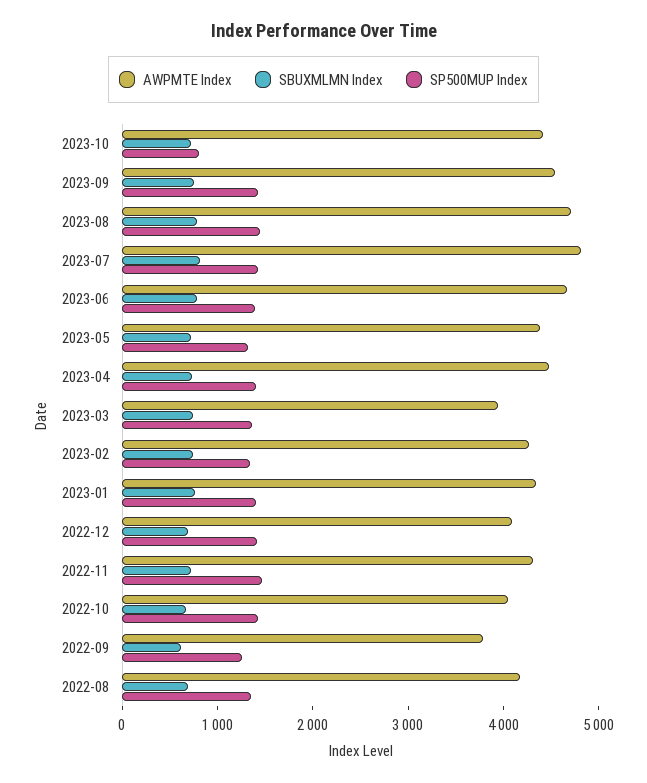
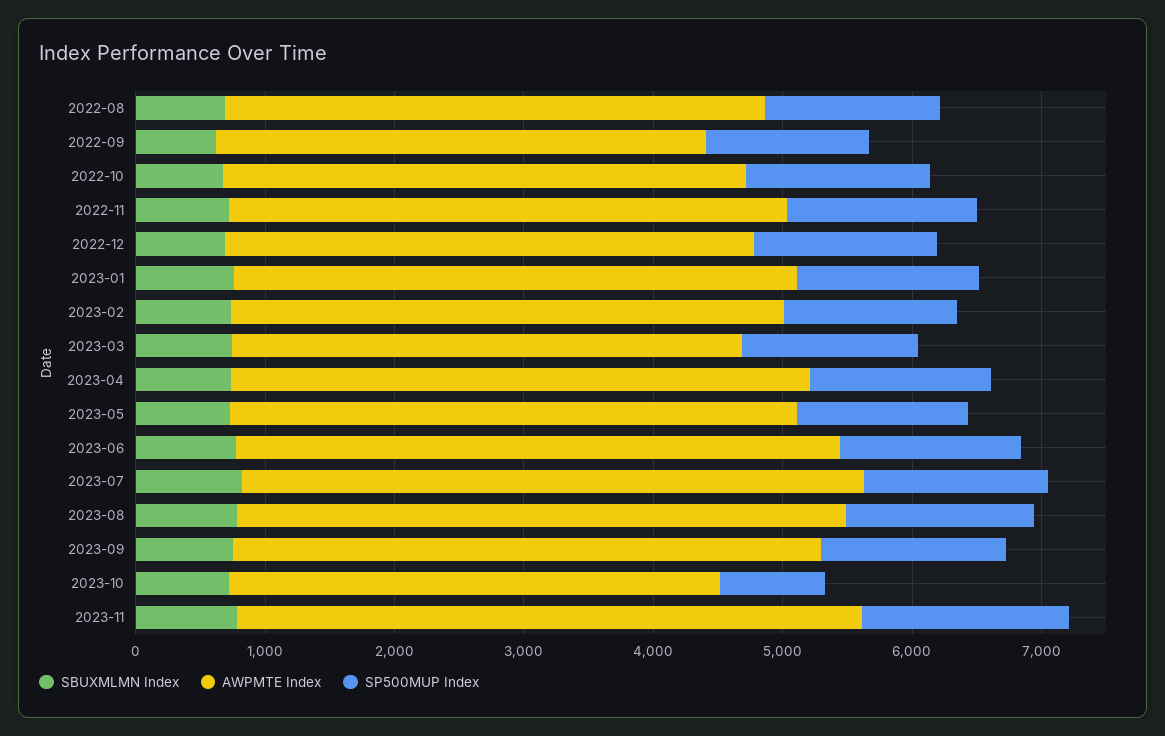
AWPMTE Index, 2023-10: 4400 -> 3800
SBUXMLMN Index, 2023-11: none -> 800
AWPMTE Index, 2023-11: none -> 4800
SP500MUP Index, 2023-11: none -> 1600

